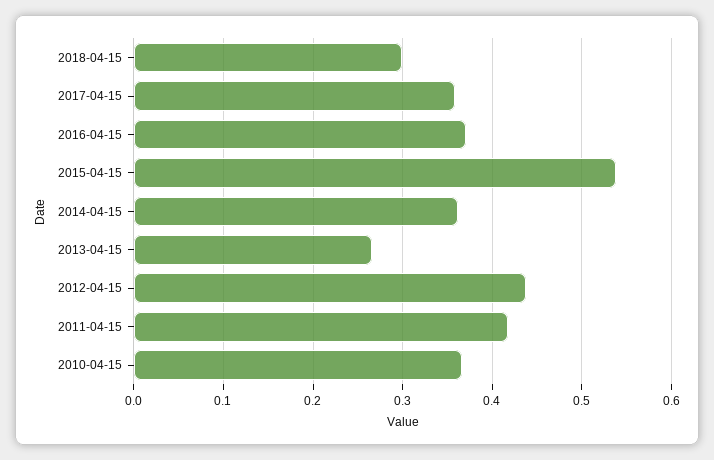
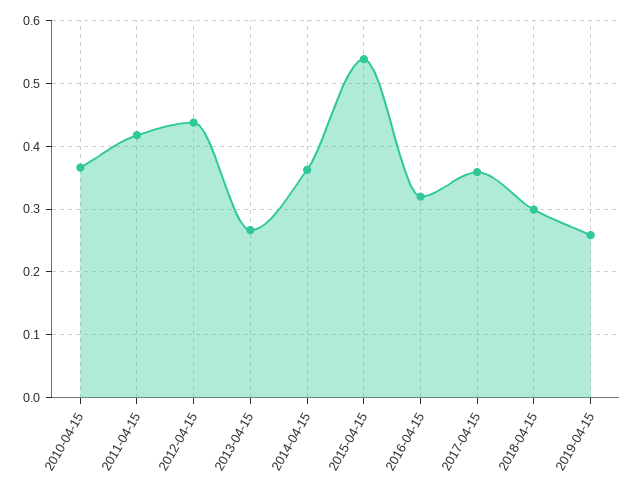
2016-04-15: 0.37 -> 0.32
2019-04-15: none -> 0.26

